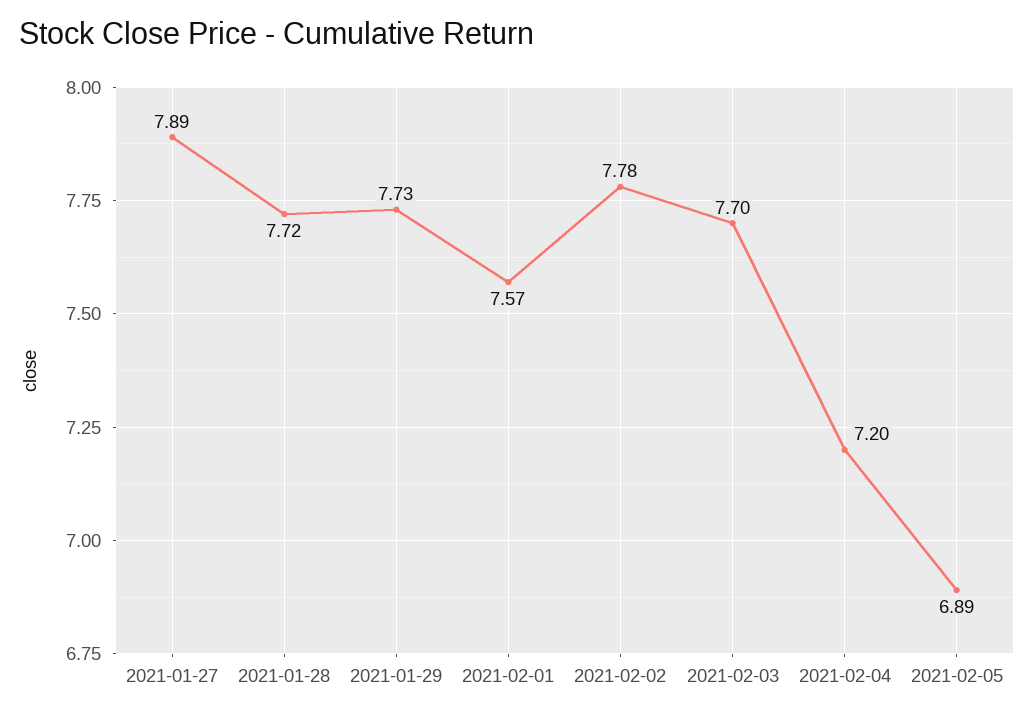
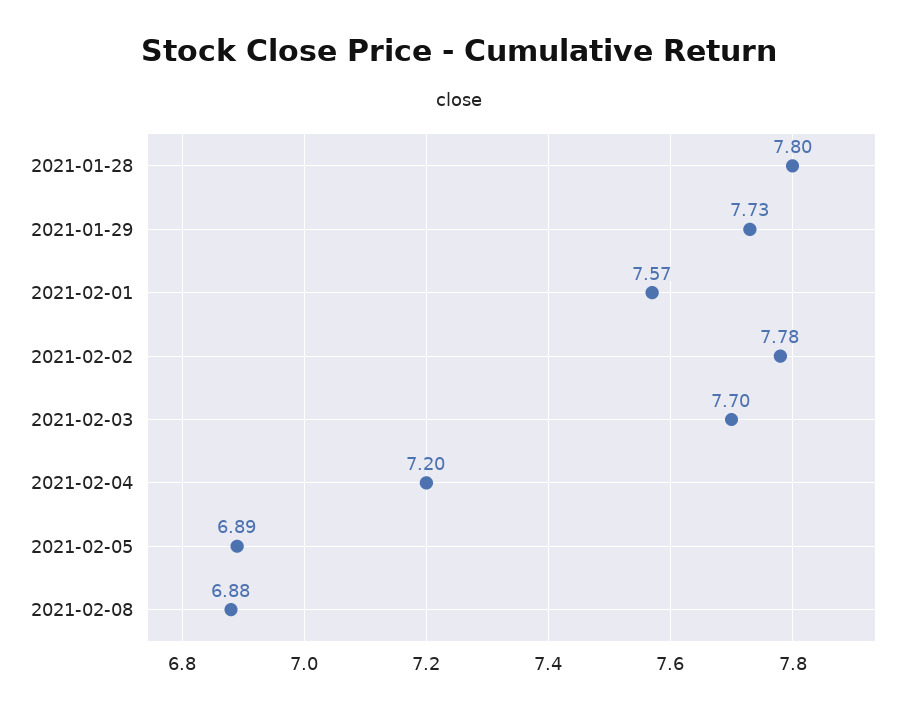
2021-01-27: 7.89 -> none
2021-01-28: 7.72 -> 7.8
2021-02-08: none -> 6.88

